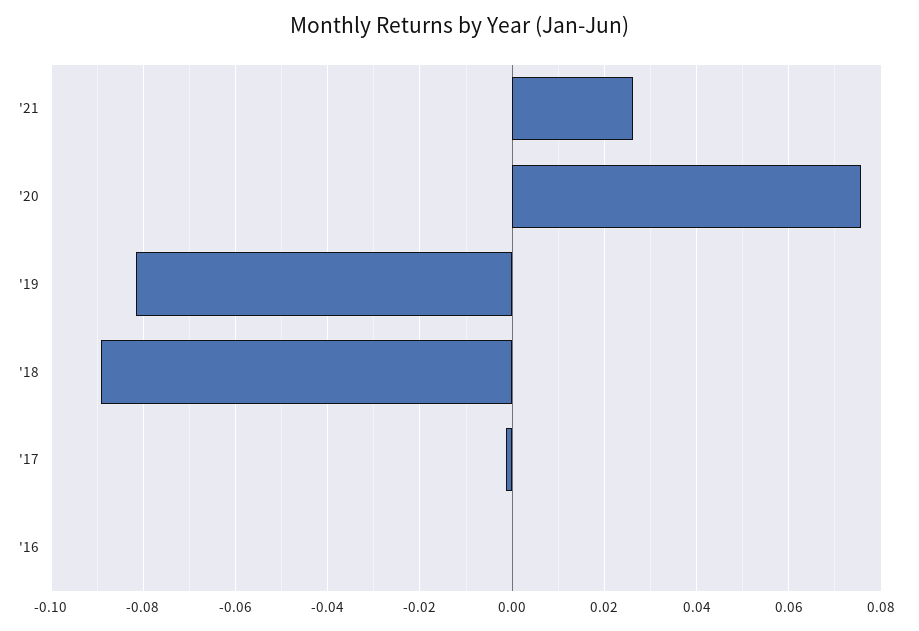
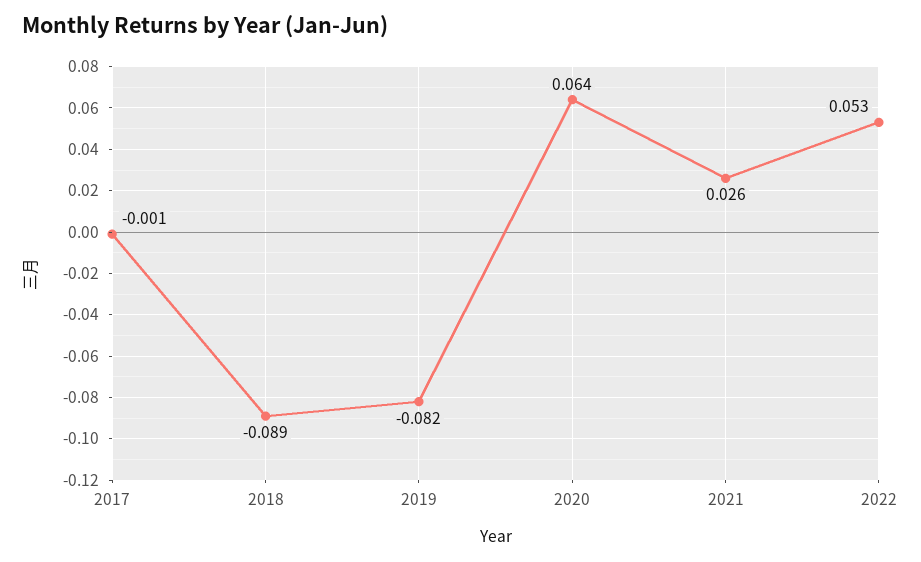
'20: 0.076 -> 0.064
'16: 0 -> none
2022: none -> 0.053

